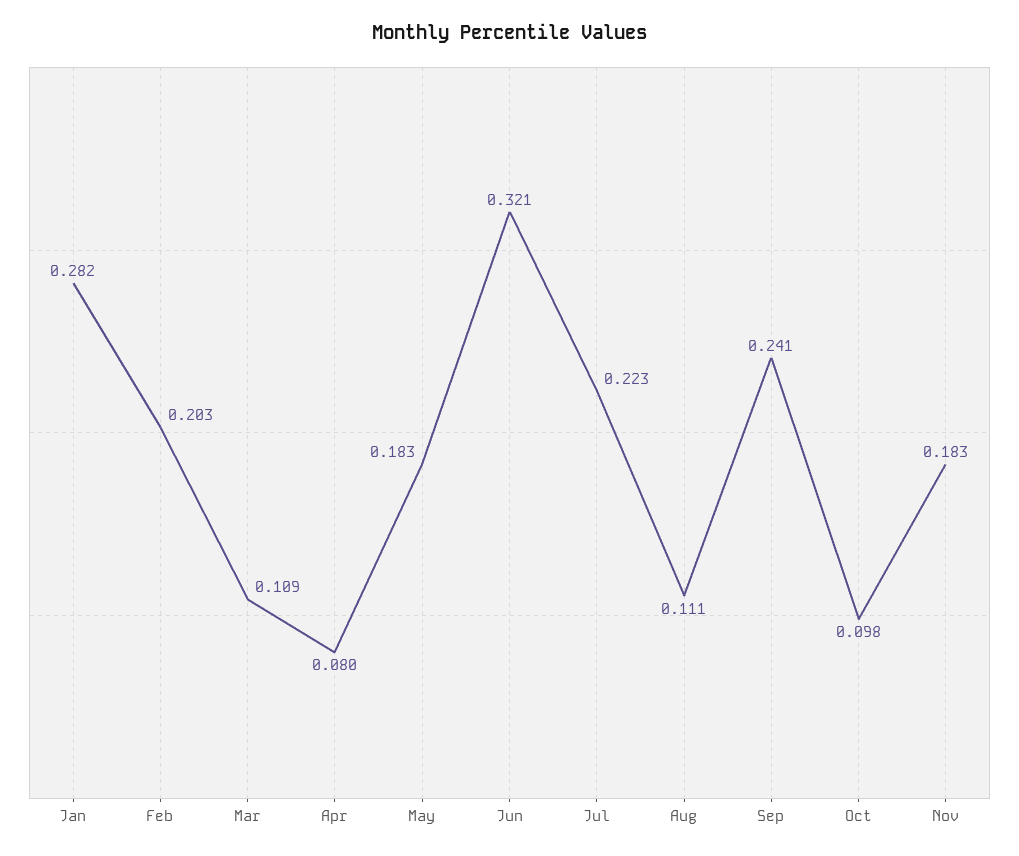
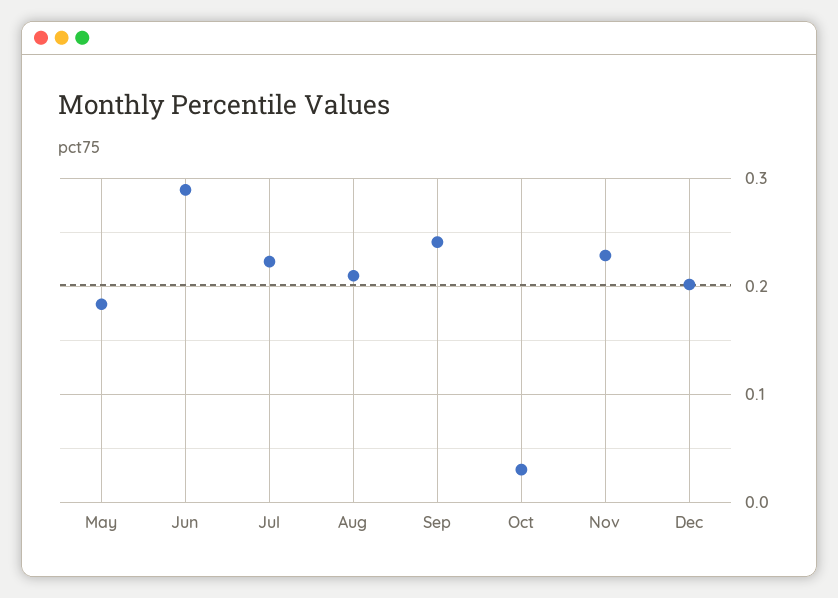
Jan: 0.282 -> none
Feb: 0.203 -> none
Mar: 0.109 -> none
Apr: 0.08 -> none
Jun: 0.321 -> 0.29
Aug: 0.111 -> 0.21
Oct: 0.098 -> 0.03
Nov: 0.183 -> 0.23
Dec: none -> 0.2

